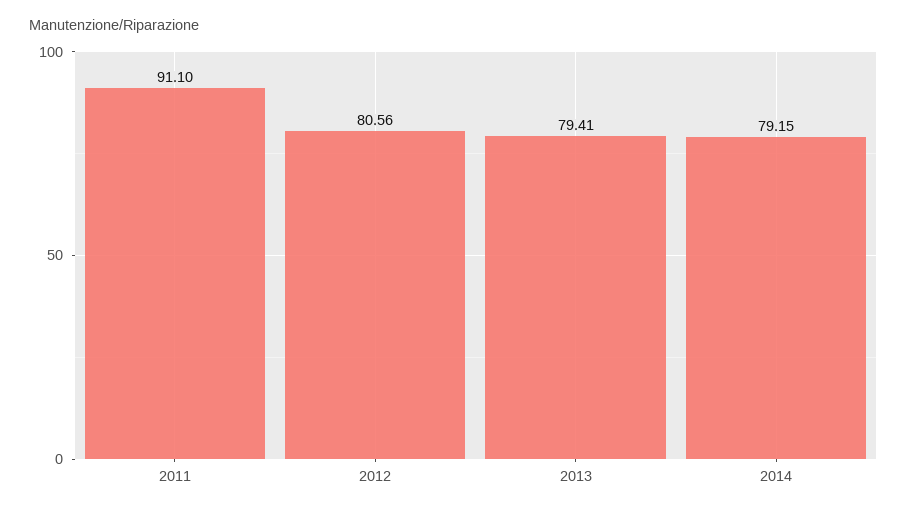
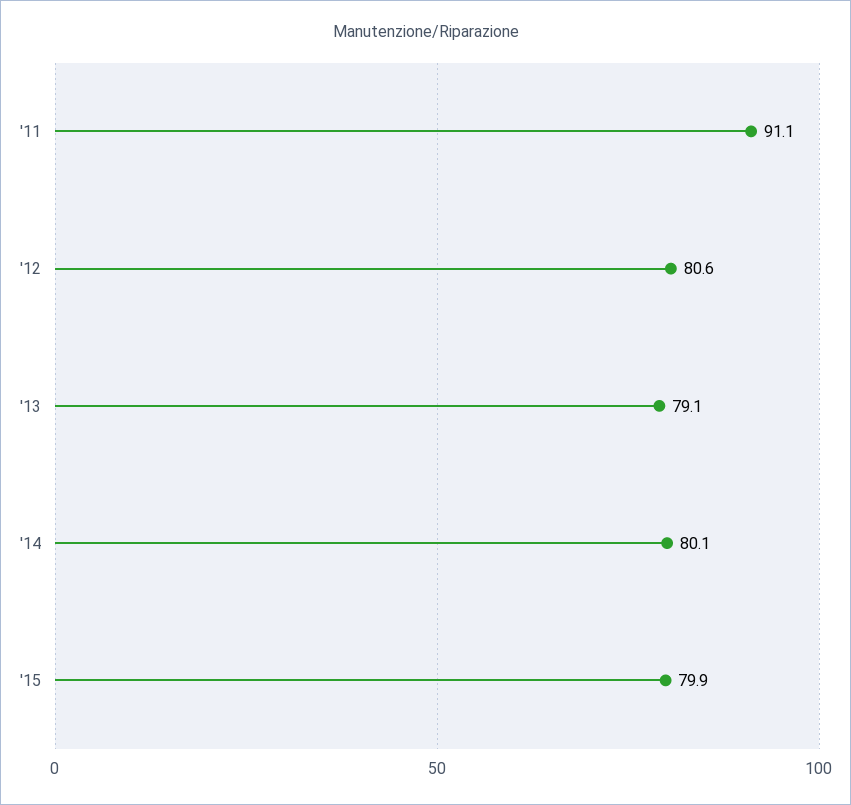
2013: 79.41 -> 79.1
2014: 79.15 -> 80.1
'15: none -> 79.9

